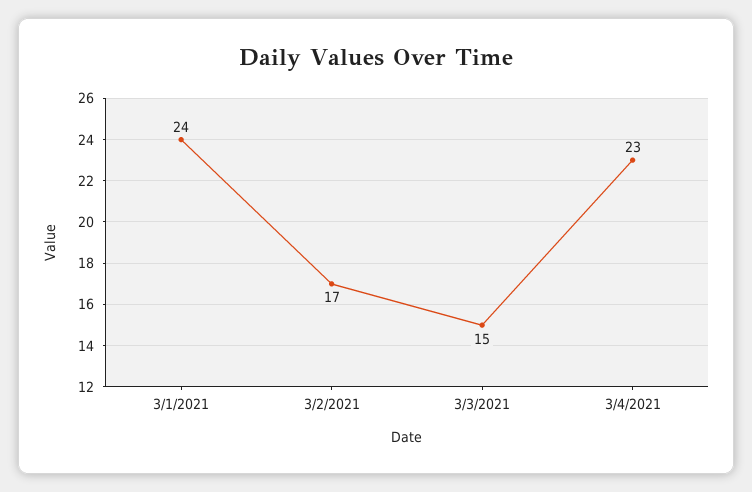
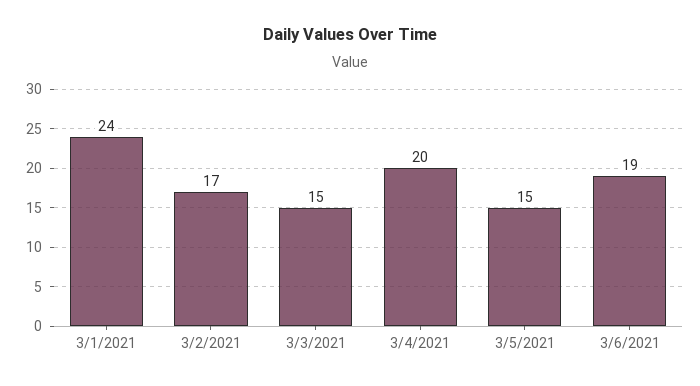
3/4/2021: 23 -> 20
3/5/2021: none -> 15
3/6/2021: none -> 19

